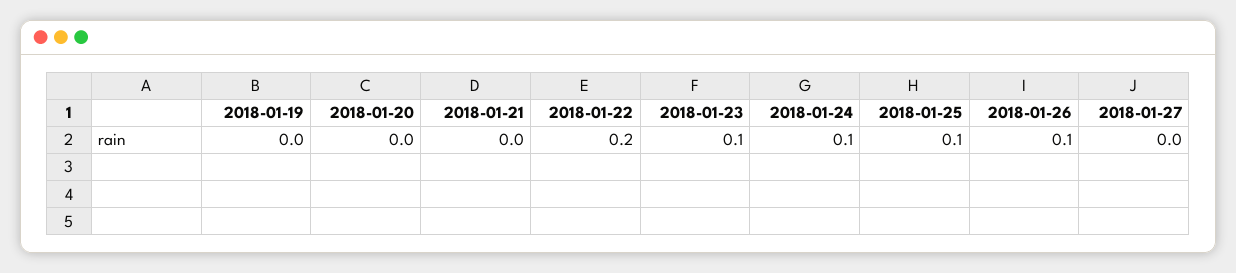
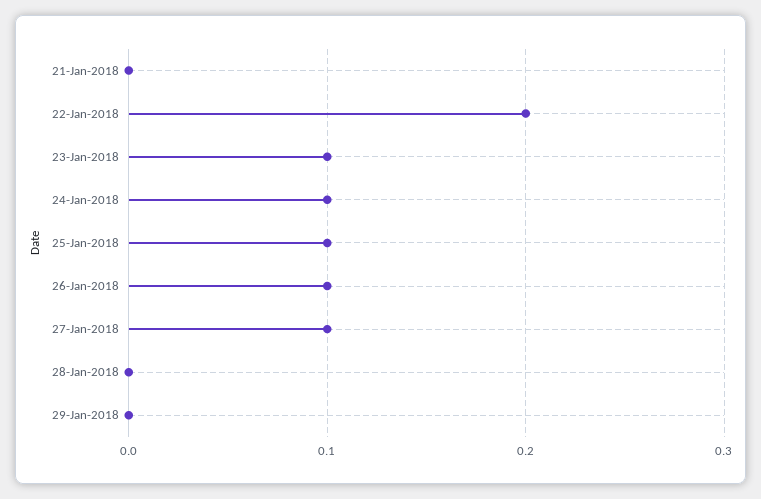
2018-01-19: 0 -> none
2018-01-20: 0 -> none
2018-01-27: 0 -> 0.1
28-Jan-2018: none -> 0
29-Jan-2018: none -> 0

